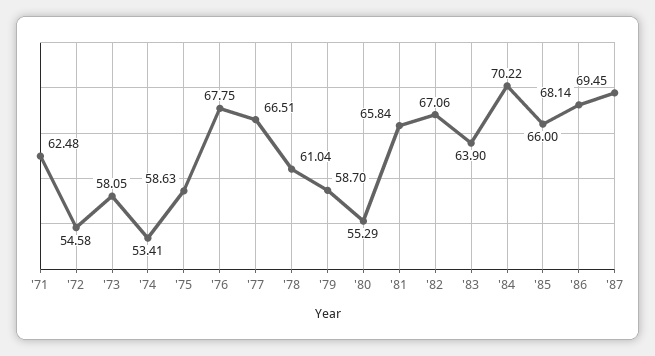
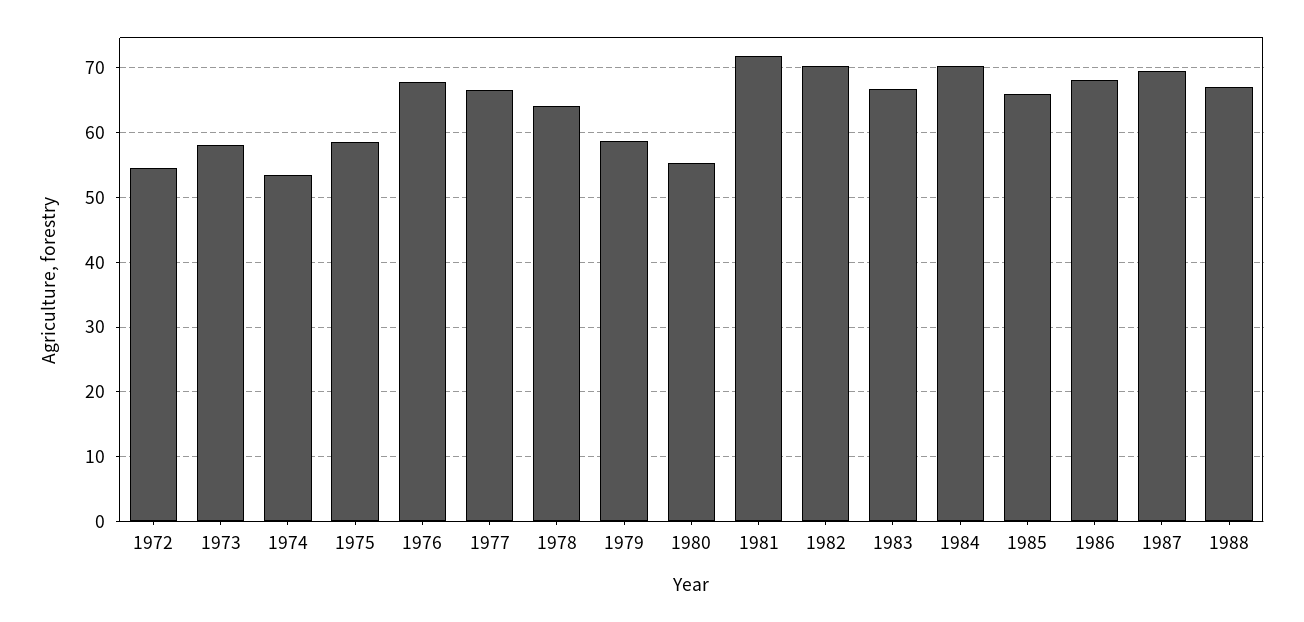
'71: 62.48 -> none
'78: 61.04 -> 64
'81: 65.84 -> 72
'82: 67.06 -> 70
'83: 63.9 -> 67
1988: none -> 67

